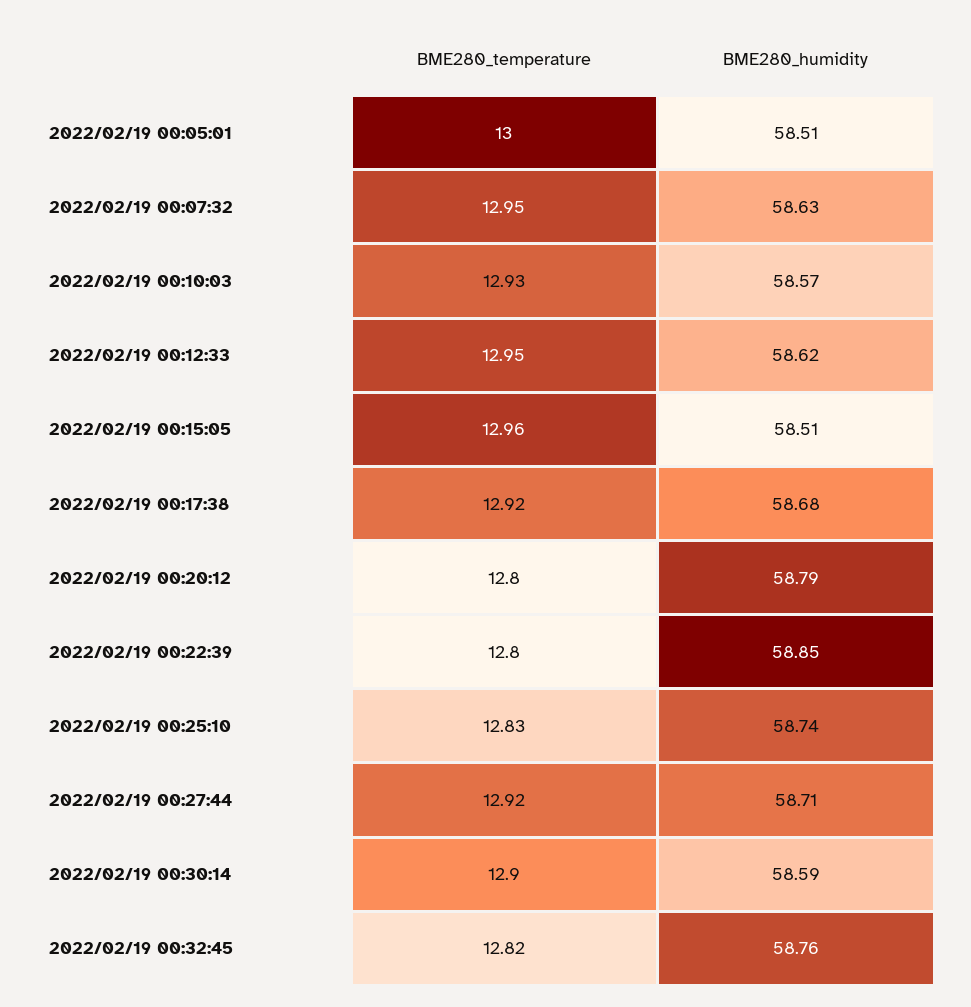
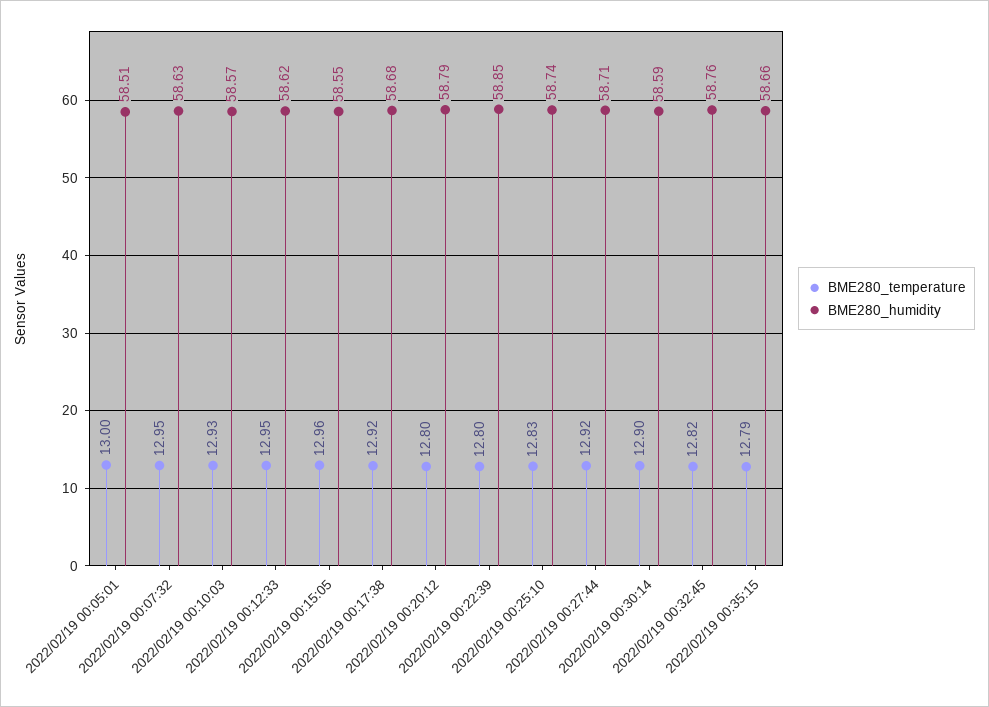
BME280_humidity, 2022/02/19 00:15:05: 58.51 -> 58.55
BME280_temperature, 2022/02/19 00:35:15: none -> 12.79
BME280_humidity, 2022/02/19 00:35:15: none -> 58.66

